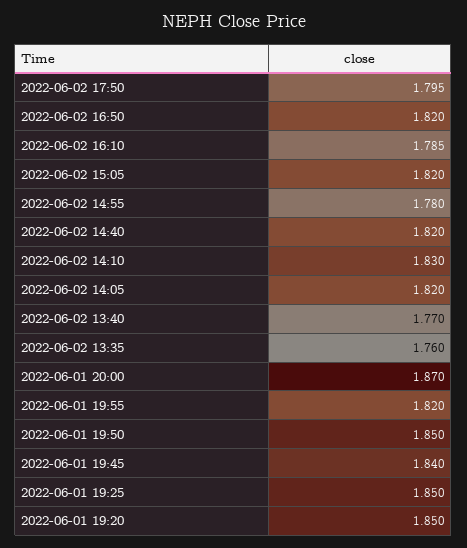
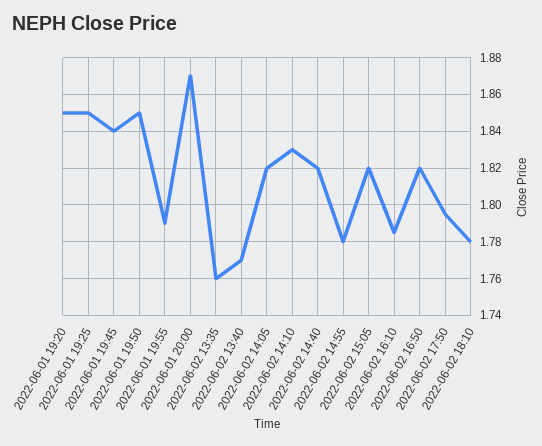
2022-06-01 19:55: 1.82 -> 1.79
2022-06-02 18:10: none -> 1.78

